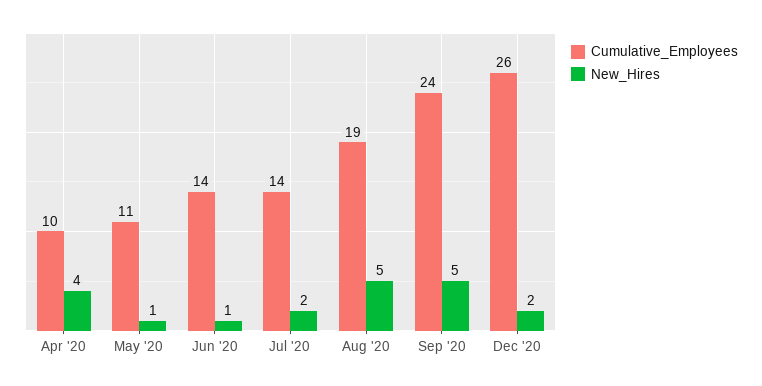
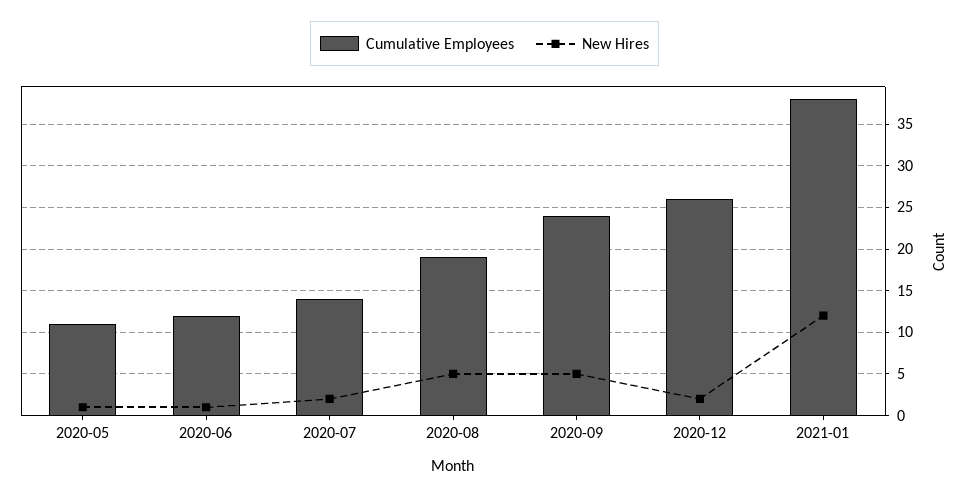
Cumulative_Employees, Apr '20: 10 -> none
New_Hires, Apr '20: 4 -> none
Cumulative_Employees, Jun '20: 14 -> 12
Cumulative_Employees, 2021-01: none -> 38
New_Hires, 2021-01: none -> 12

